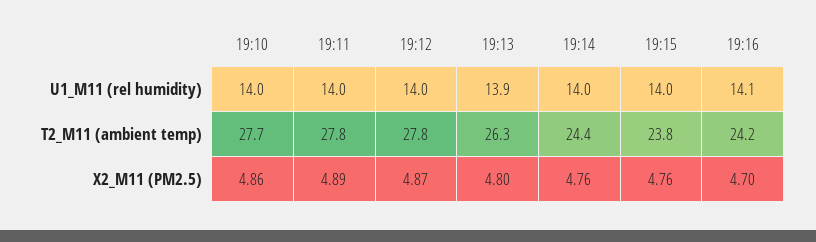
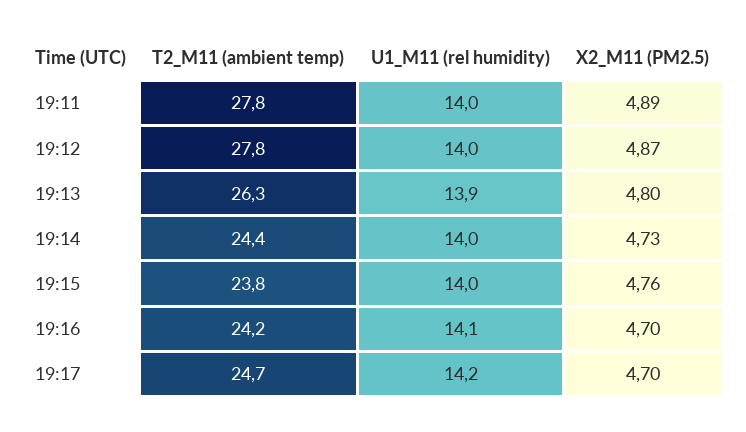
19:10, U1_M11 (rel humidity): 14 -> none
19:10, T2_M11 (ambient temp): 27.7 -> none
19:10, X2_M11 (PM2.5): 4.86 -> none
19:14, X2_M11 (PM2.5): 4.76 -> 4.73
19:17, T2_M11 (ambient temp): none -> 24.7
19:17, U1_M11 (rel humidity): none -> 14.2
19:17, X2_M11 (PM2.5): none -> 4.7

